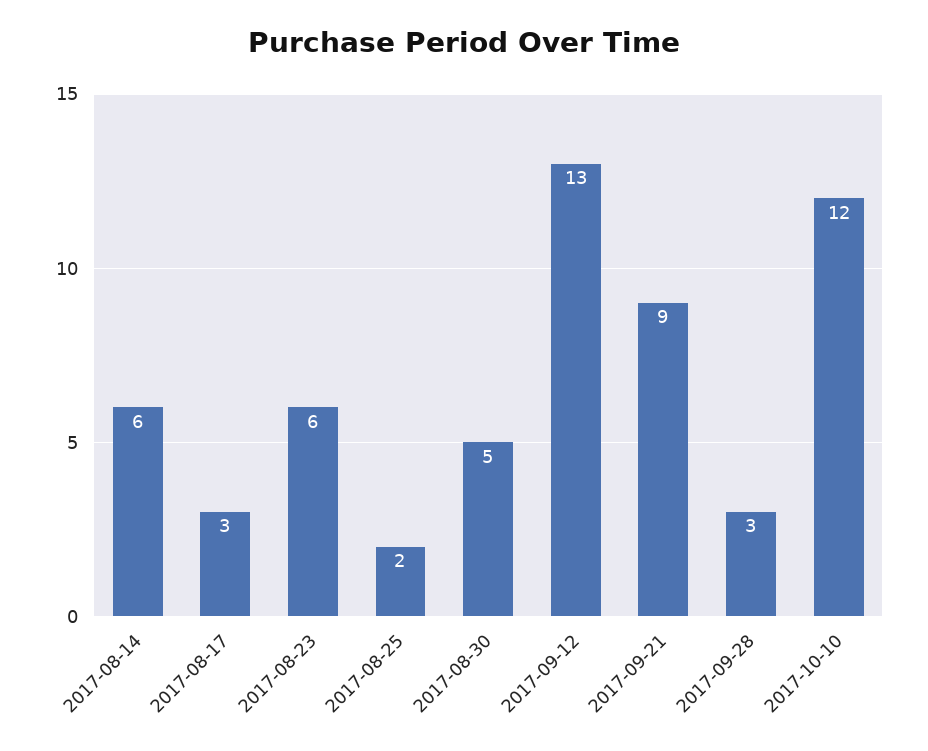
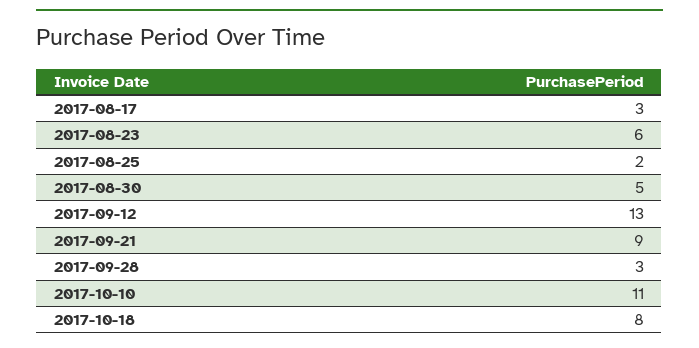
2017-08-14: 6 -> none
2017-10-10: 12 -> 11
2017-10-18: none -> 8

